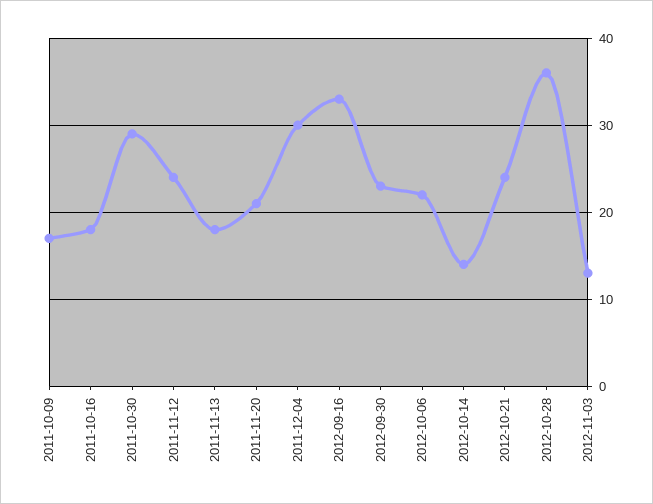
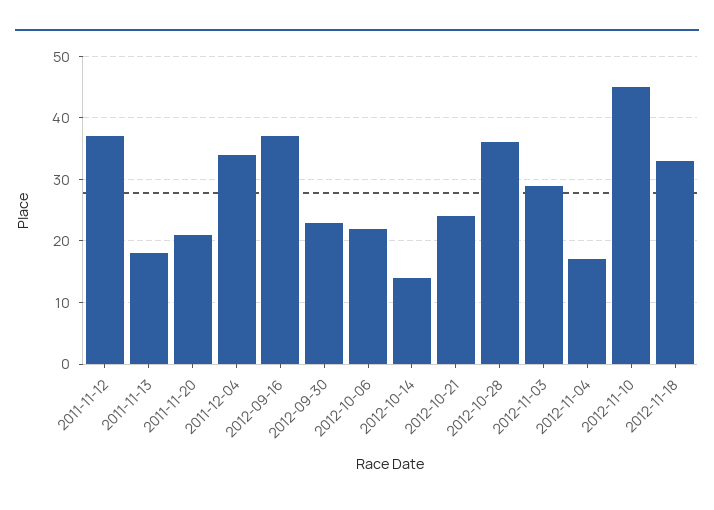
2011-10-09: 17 -> none
2011-10-16: 18 -> none
2011-10-30: 29 -> none
2011-11-12: 24 -> 37
2011-12-04: 30 -> 34
2012-09-16: 33 -> 37
2012-11-03: 13 -> 29
2012-11-04: none -> 17
2012-11-10: none -> 45
2012-11-18: none -> 33

